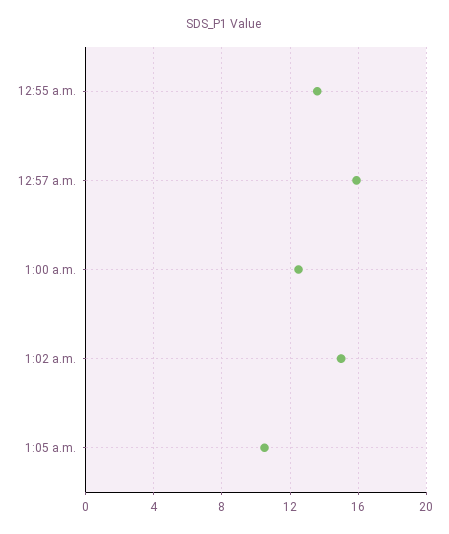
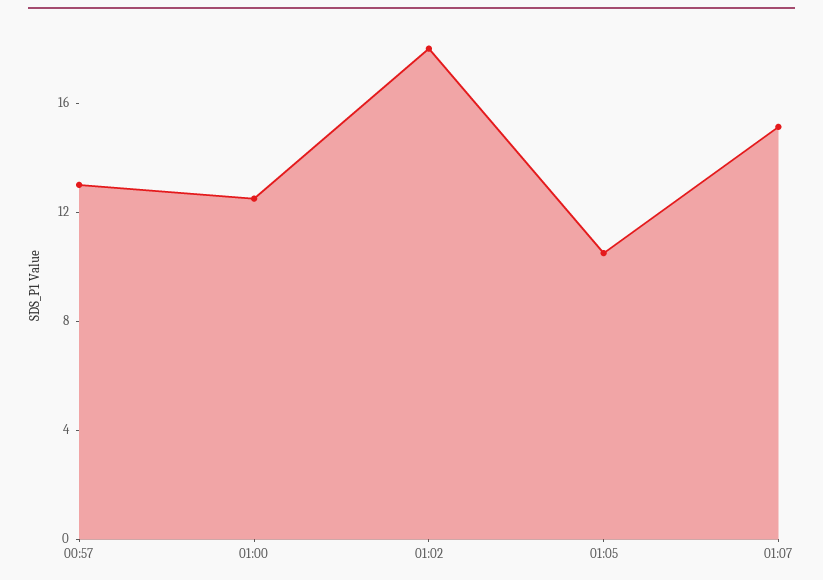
12:55 a.m.: 13.5 -> none
12:57 a.m.: 16 -> 13
1:02 a.m.: 15 -> 18
01:07: none -> 15

